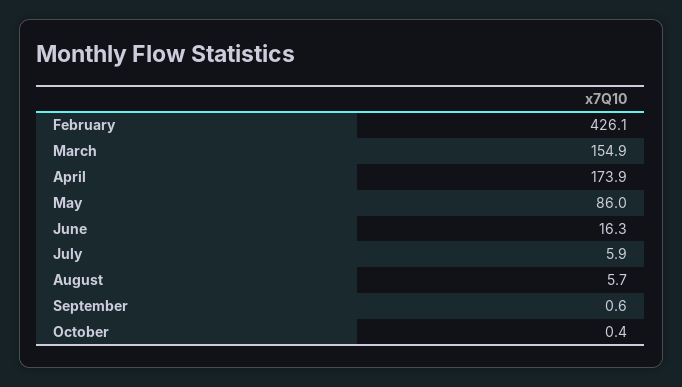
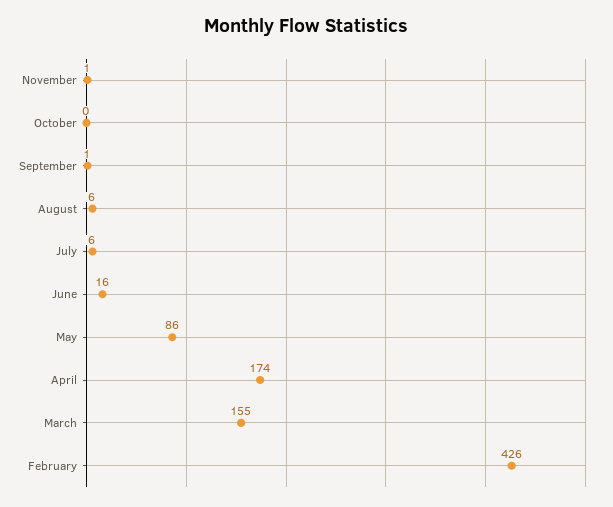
November: none -> 1

